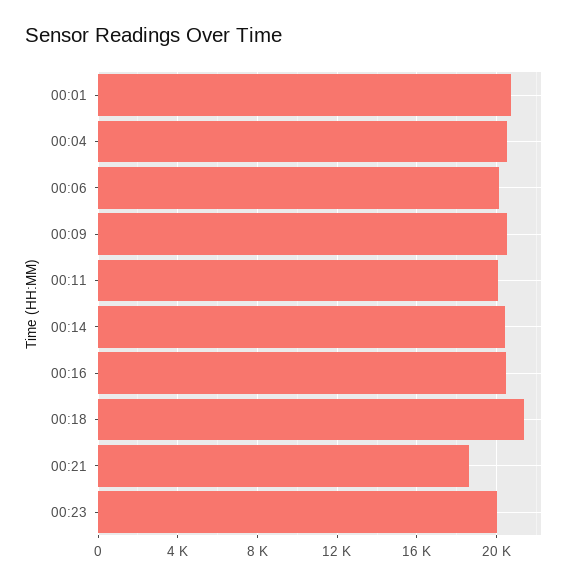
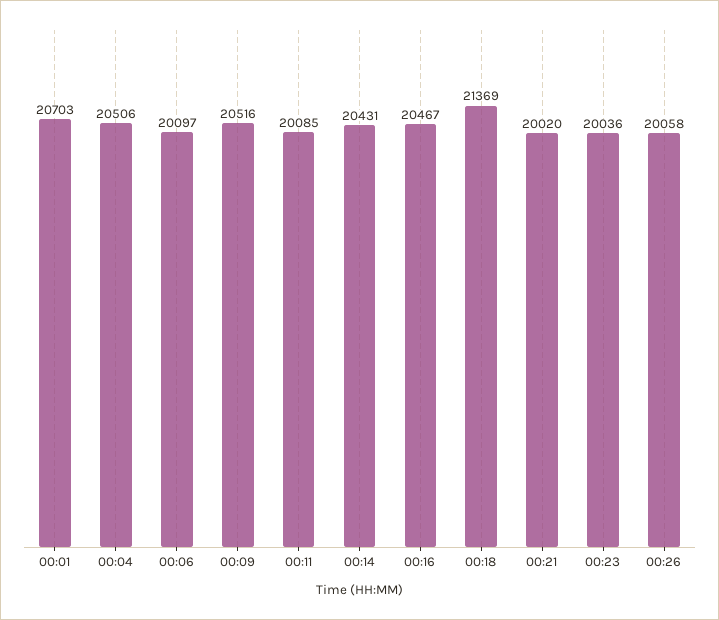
00:21: 18500 -> 20020
00:26: none -> 20058

